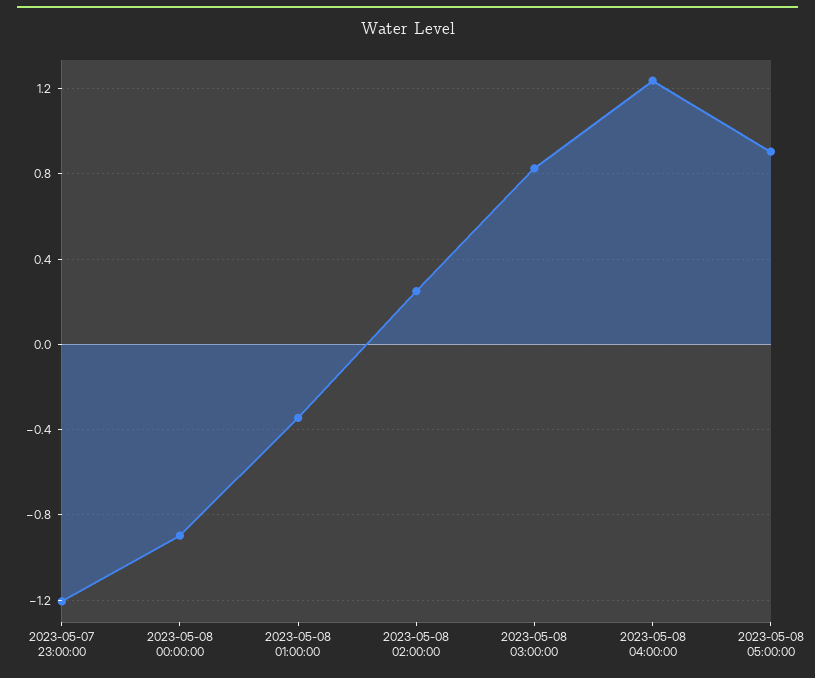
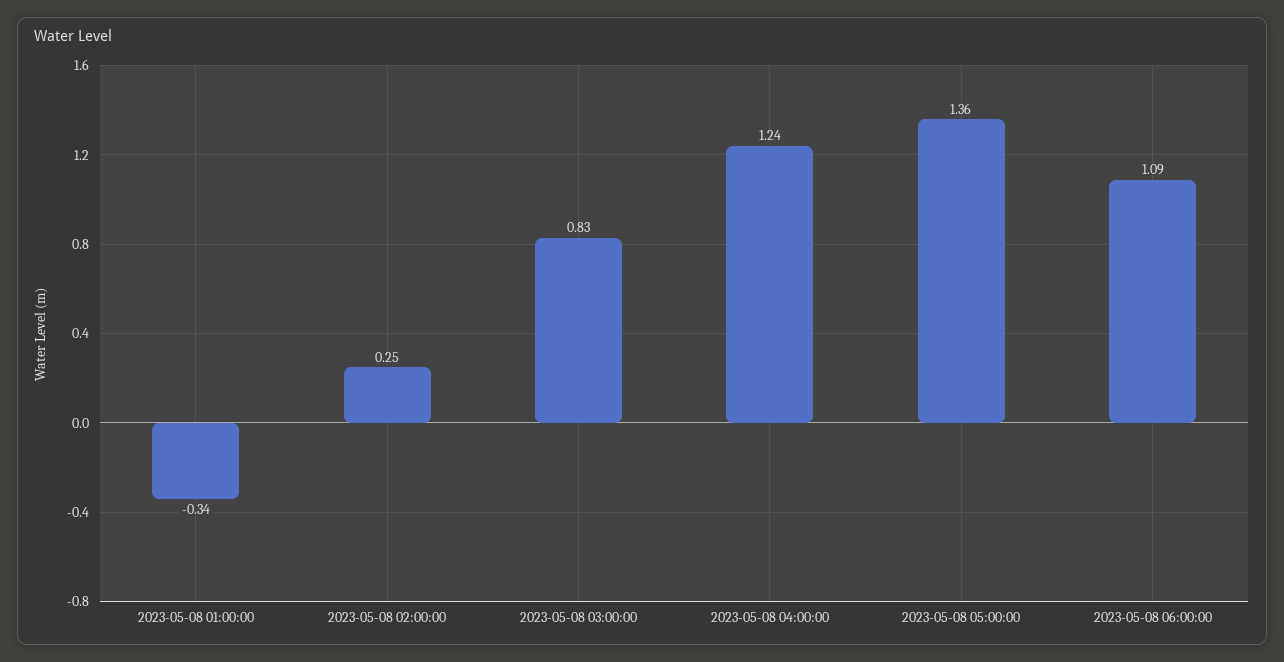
2023-05-07 23:00:00: -1.2 -> none
2023-05-08 00:00:00: -0.9 -> none
2023-05-08 05:00:00: 0.9 -> 1.36
2023-05-08 06:00:00: none -> 1.09

